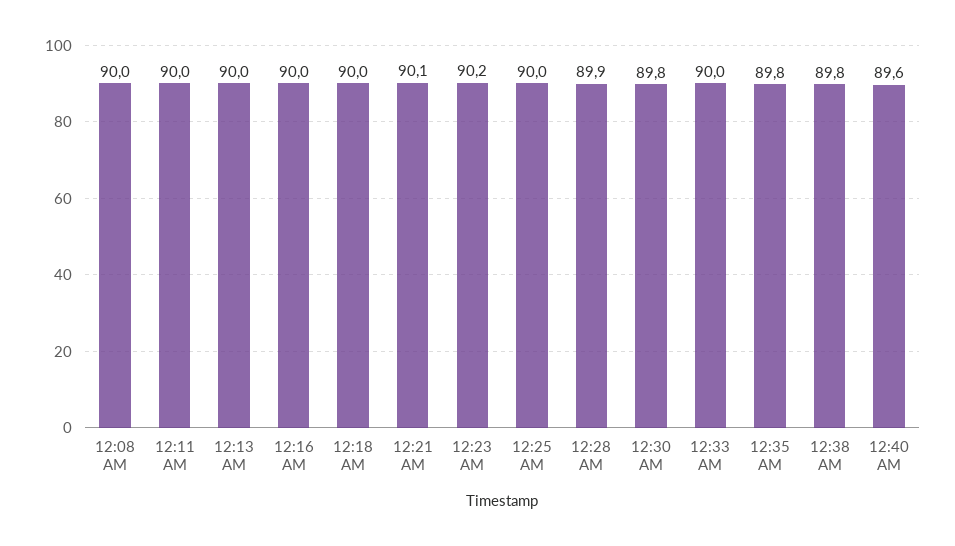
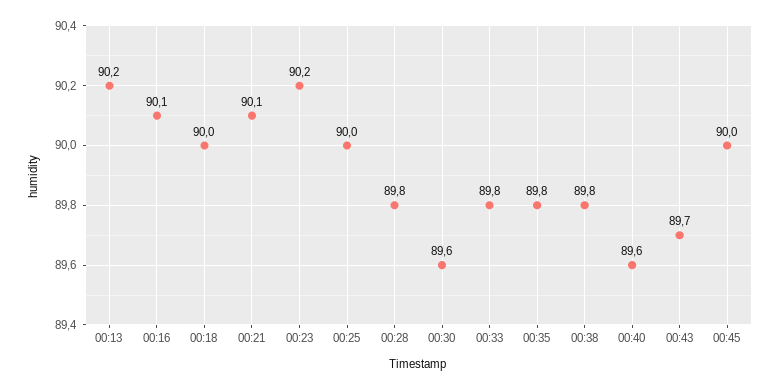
12:08 AM: 90 -> none
12:11 AM: 90 -> none
12:13 AM: 90 -> 90.2
12:16 AM: 90 -> 90.1
12:28 AM: 89.9 -> 89.8
12:30 AM: 89.8 -> 89.6
12:33 AM: 90 -> 89.8
00:43: none -> 89.7
00:45: none -> 90

